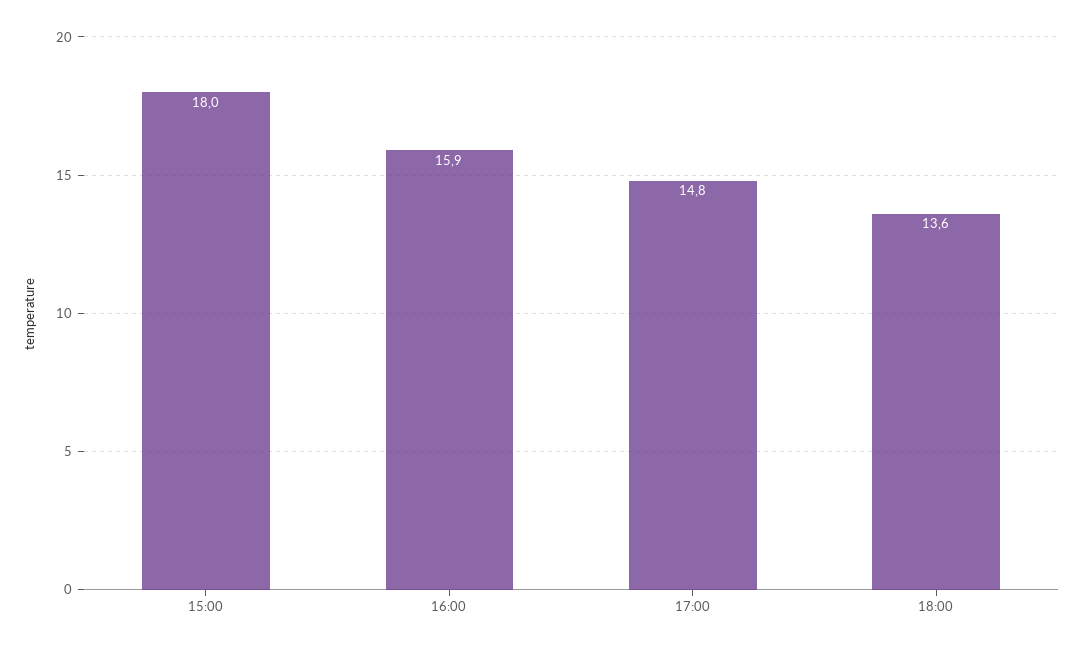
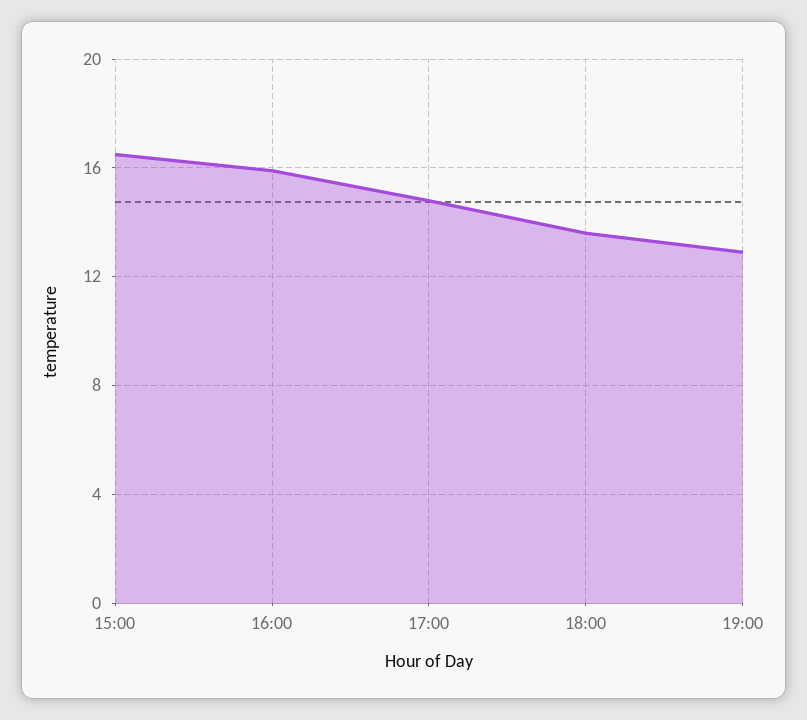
15:00: 18 -> 16.5
19:00: none -> 13

